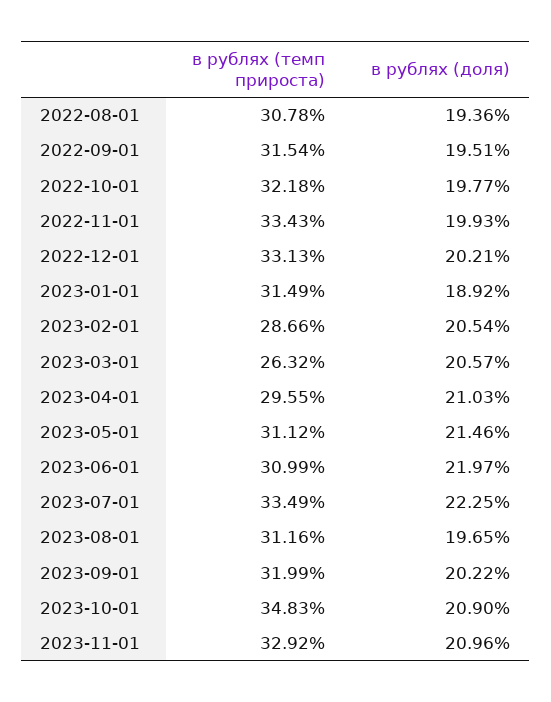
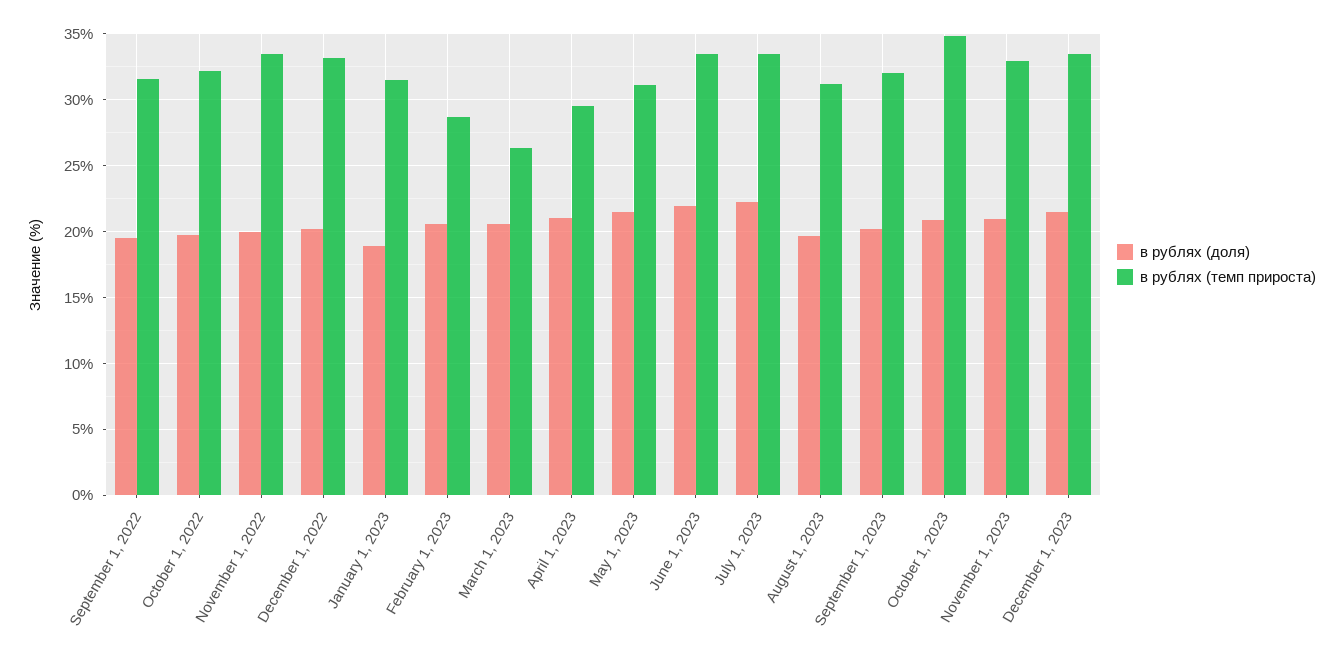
в рублях (темп прироста), 2022-08-01: 30.78 -> none
в рублях (доля), 2022-08-01: 19.36 -> none
в рублях (темп прироста), 2023-06-01: 30.99 -> 33.5
в рублях (доля), December 1, 2023: none -> 21.5
в рублях (темп прироста), December 1, 2023: none -> 33.5

